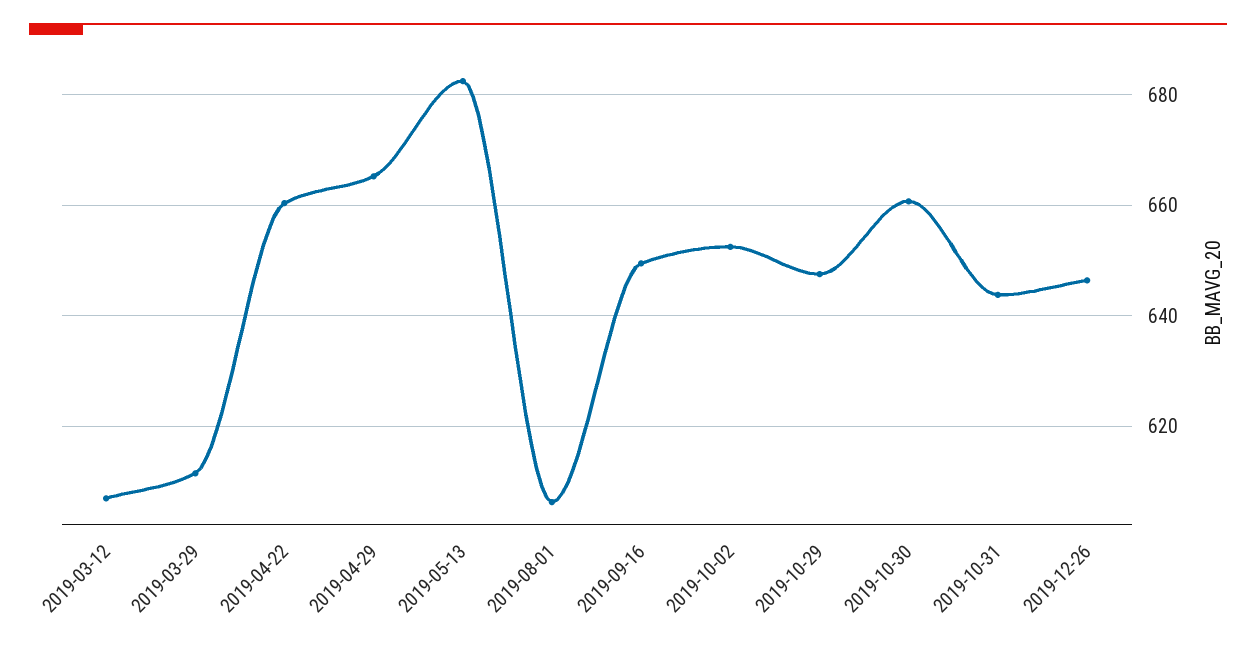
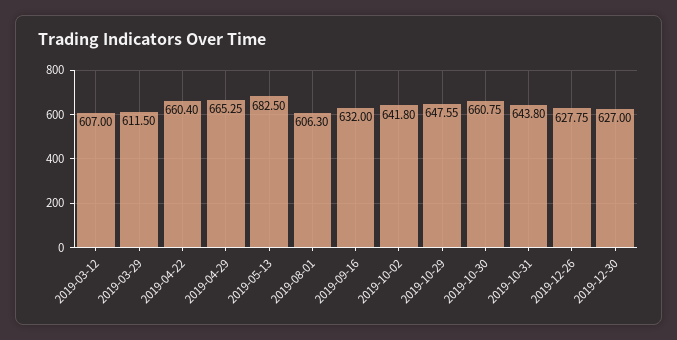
2019-09-16: 650 -> 632
2019-10-02: 652 -> 641.8
2019-12-26: 646 -> 627.75
2019-12-30: none -> 627

